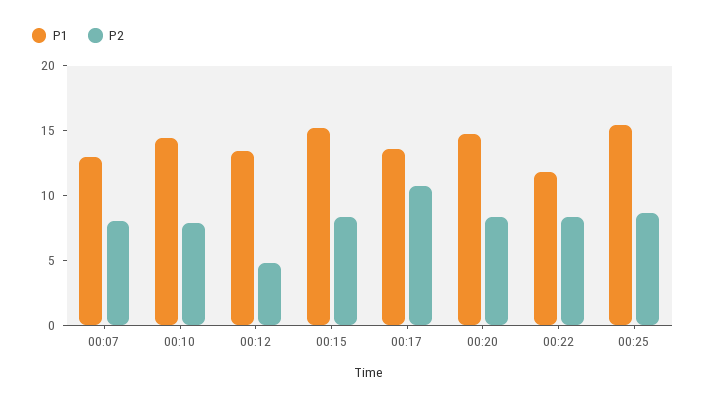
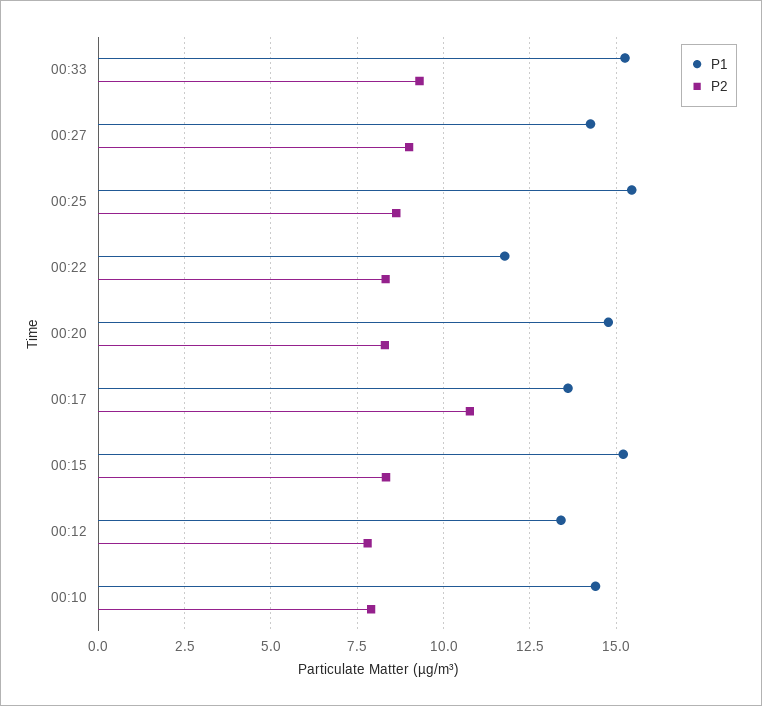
P1, 00:07: 13 -> none
P2, 00:07: 8 -> none
P2, 00:12: 5 -> 7.75
P1, 00:33: none -> 15.25
P2, 00:33: none -> 9.25
P1, 00:27: none -> 14.25
P2, 00:27: none -> 9

